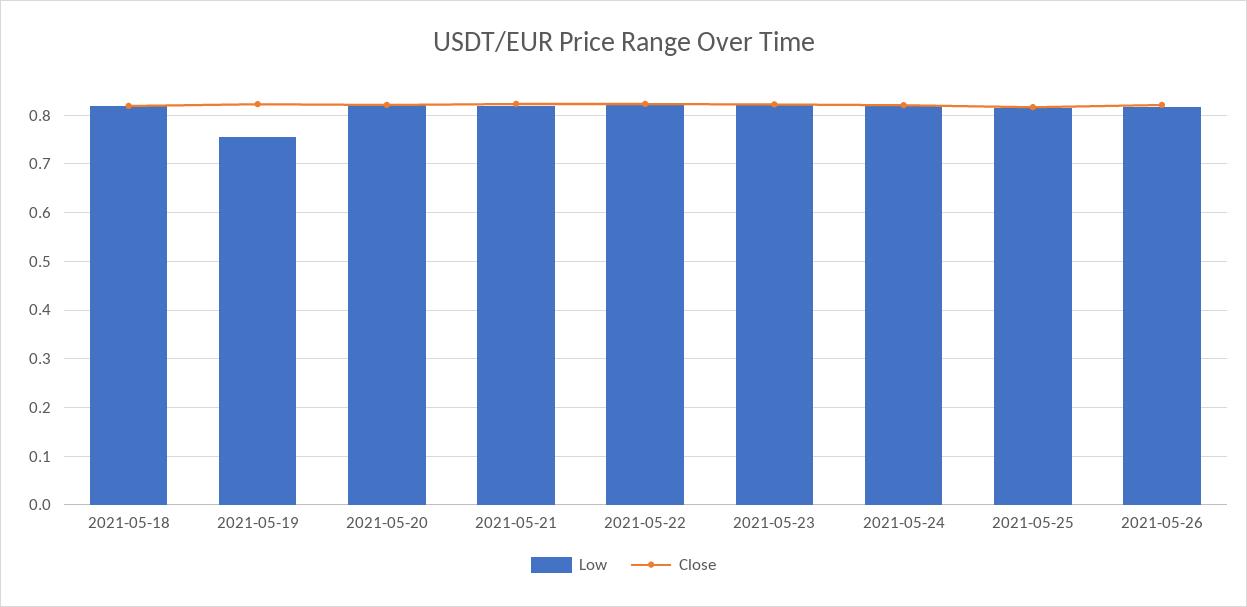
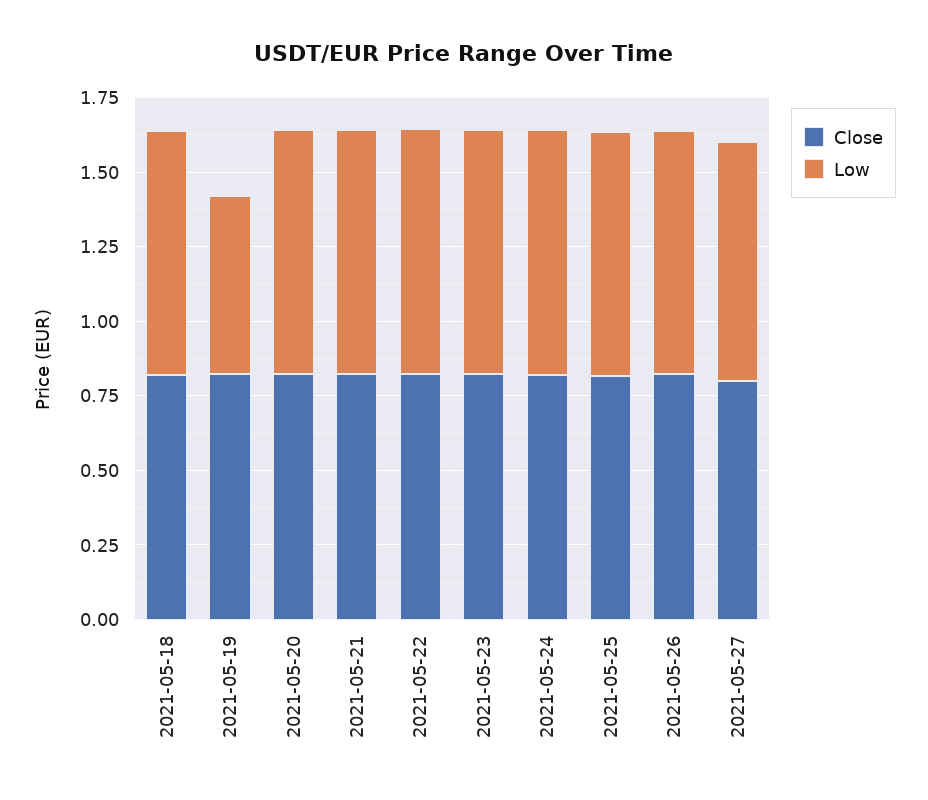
Low, 2021-05-19: 0.76 -> 0.6
Close, 2021-05-27: none -> 0.8
Low, 2021-05-27: none -> 0.8

